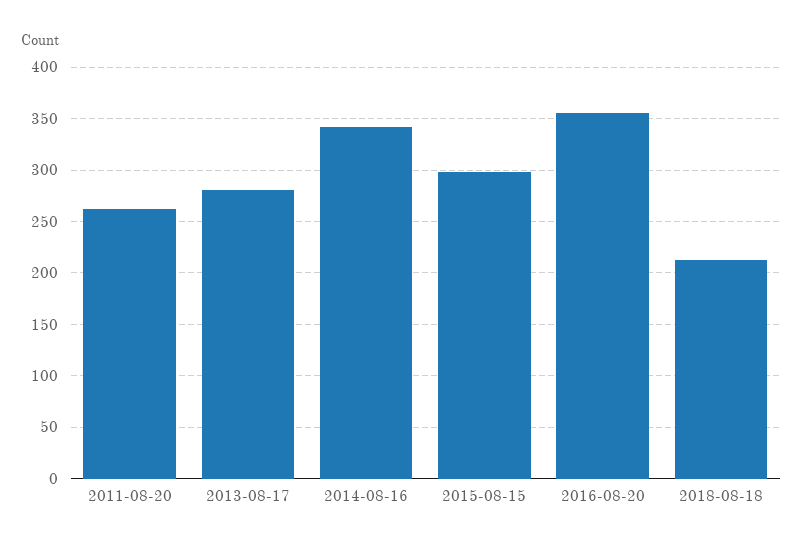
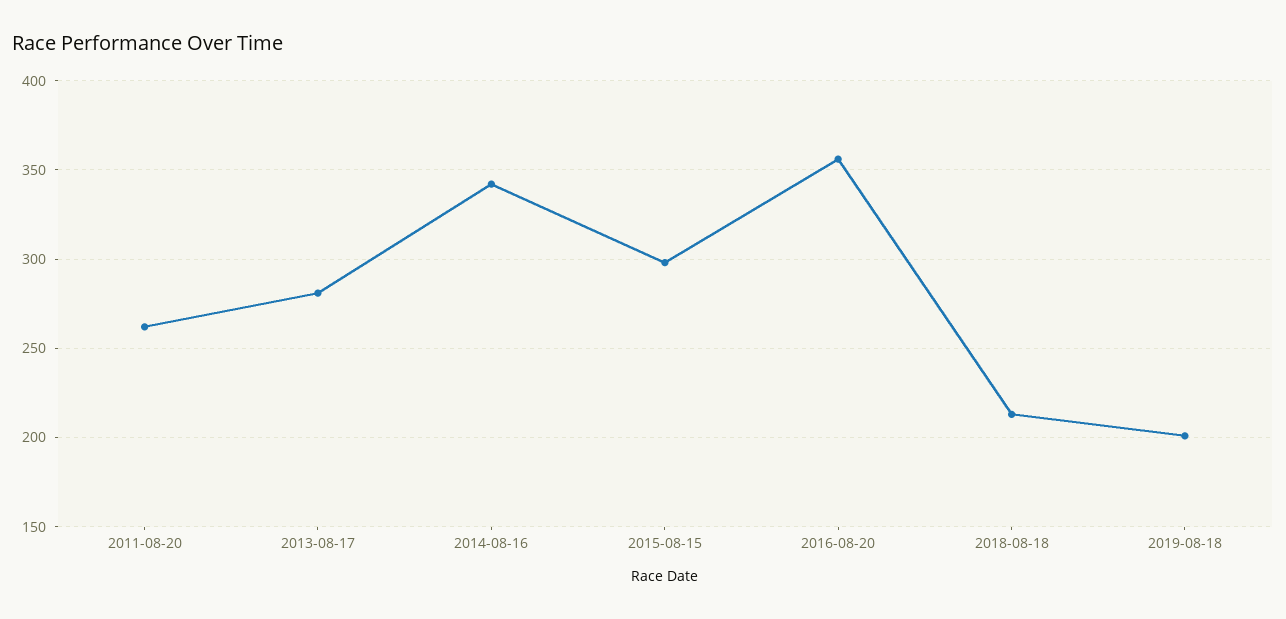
2019-08-18: none -> 200

